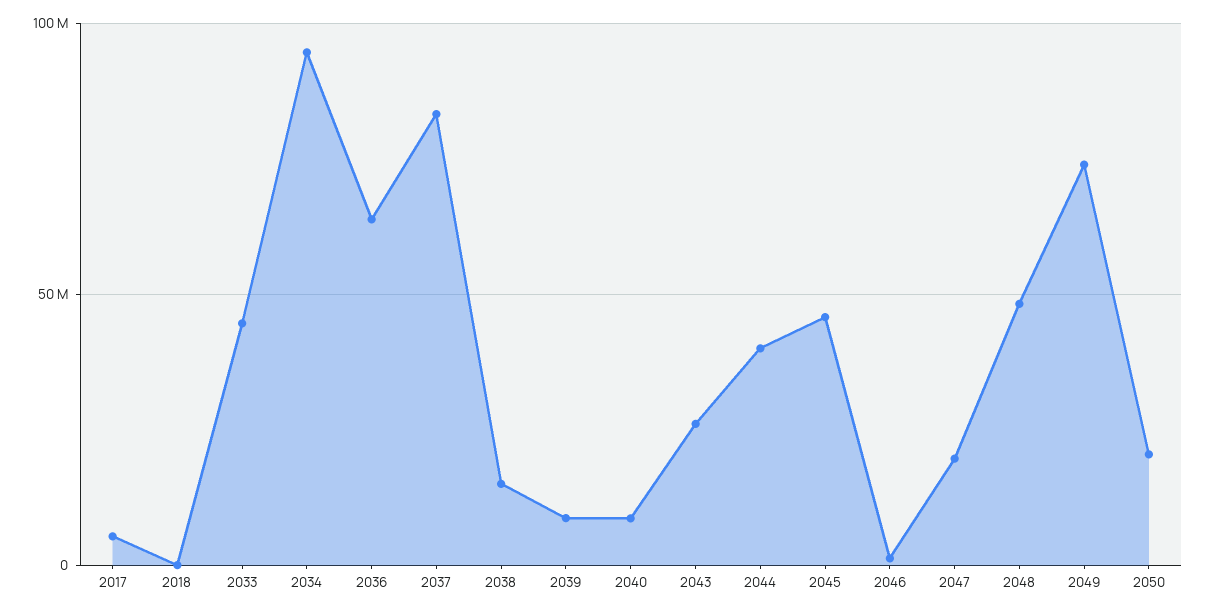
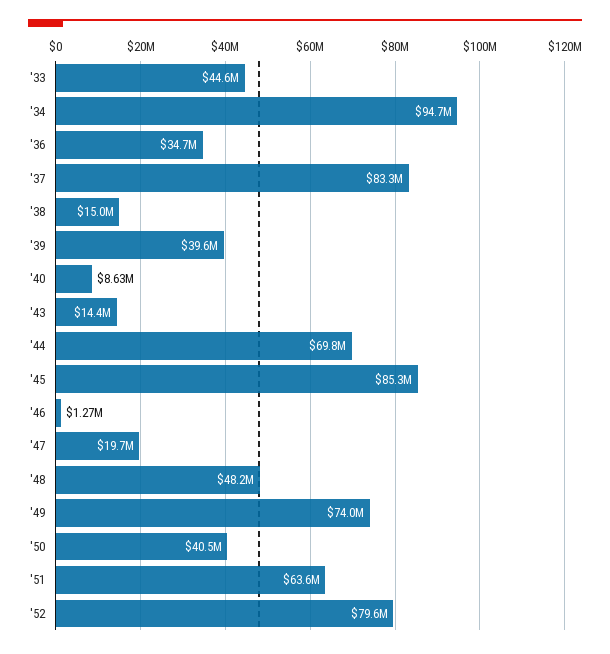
2017: 5000000 -> none
2018: 0 -> none
2036: 65000000 -> 34700000
2039: 10000000 -> 39600000
2043: 25000000 -> 14400000
2044: 40000000 -> 69800000
2045: 45000000 -> 85300000
2050: 20000000 -> 40500000
'51: none -> 63600000
'52: none -> 79600000

